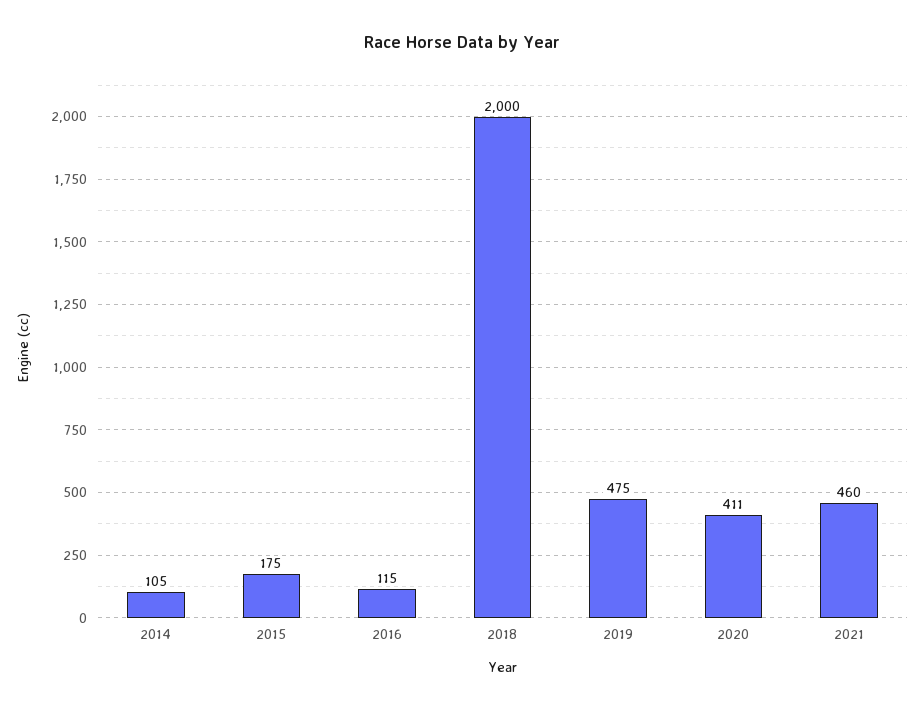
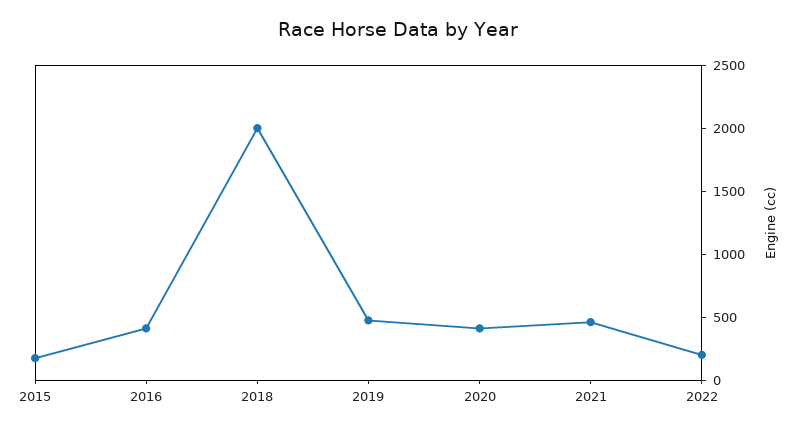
2014: 105 -> none
2016: 115 -> 400
2022: none -> 200

